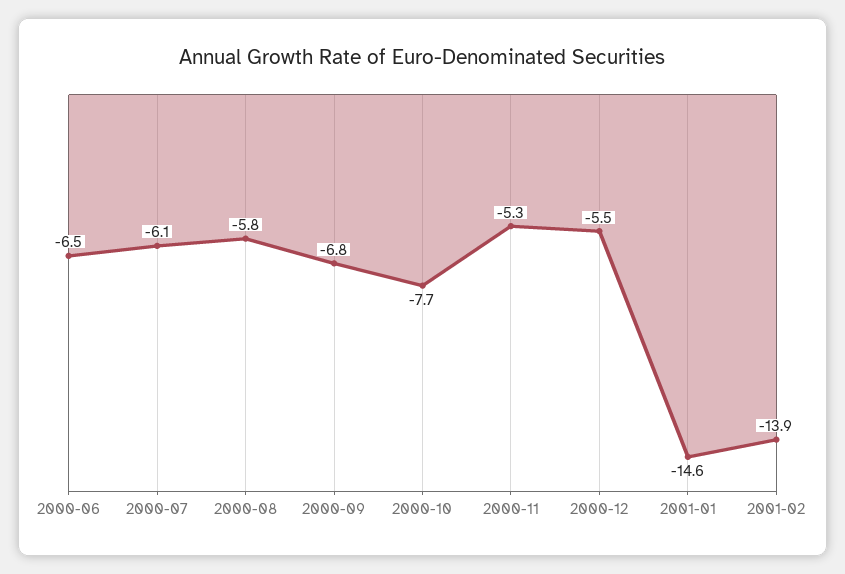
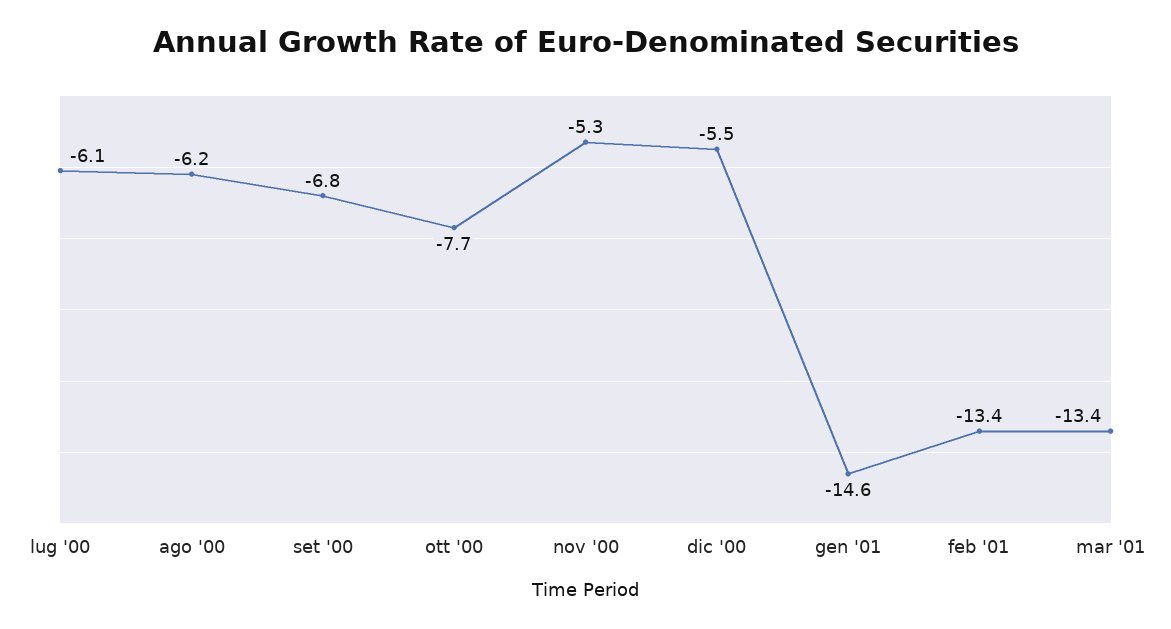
2000-06: -6.5 -> none
2000-08: -5.8 -> -6.2
2001-02: -13.9 -> -13.4
mar '01: none -> -13.4

